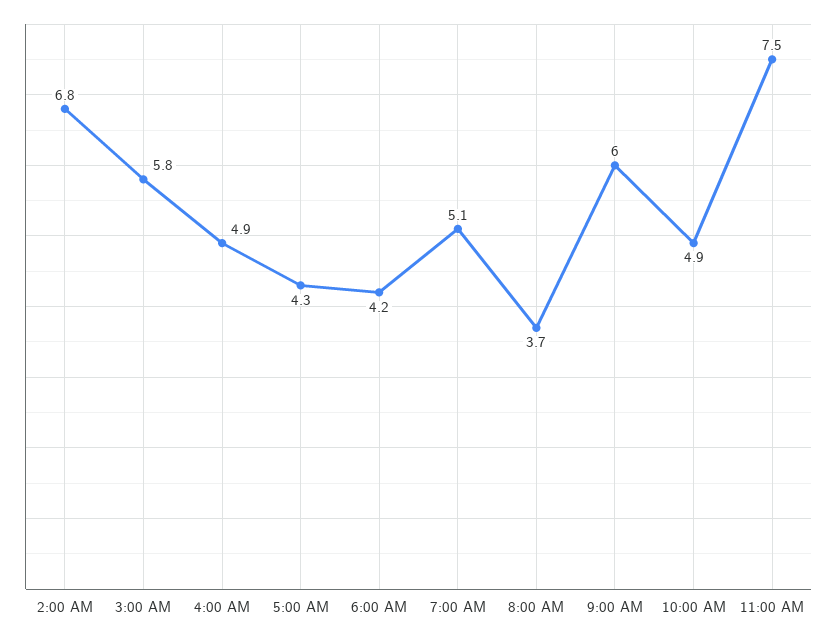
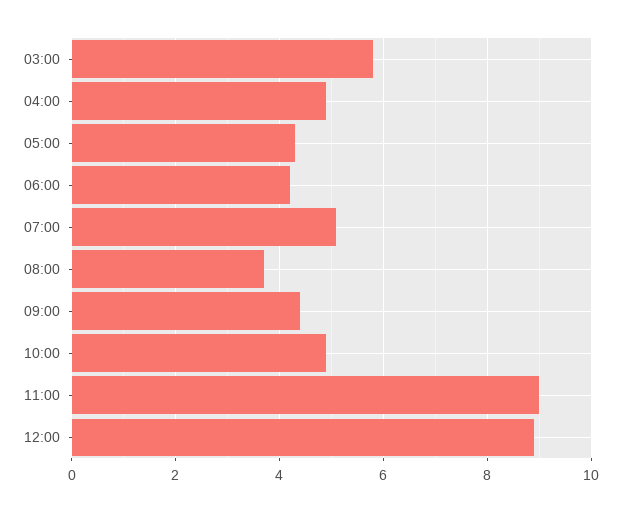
2:00 AM: 6.8 -> none
9:00 AM: 6 -> 4.5
11:00 AM: 7.5 -> 9
12:00: none -> 9

